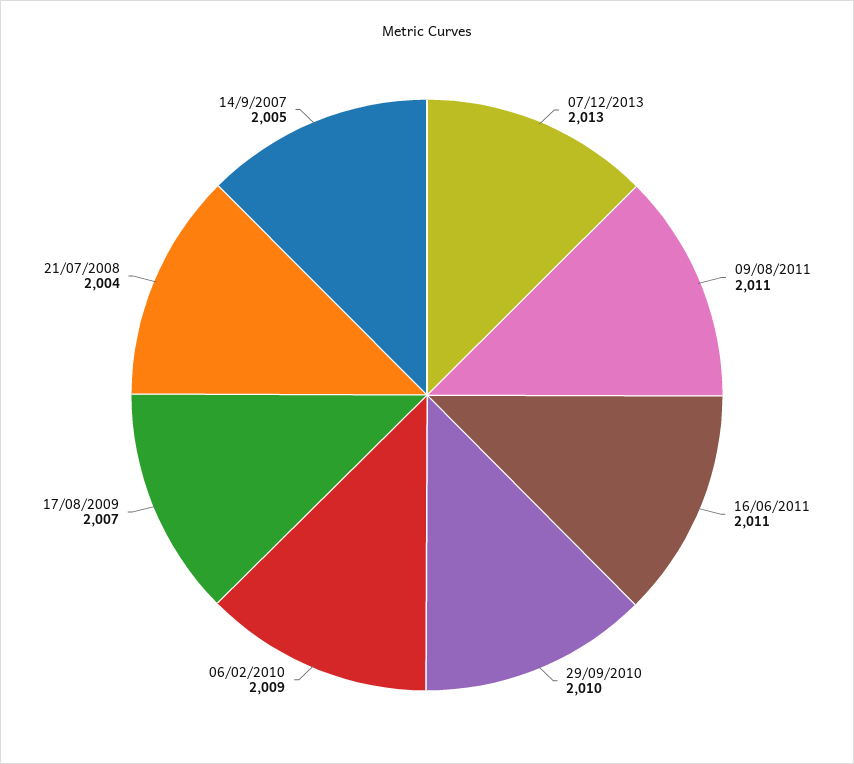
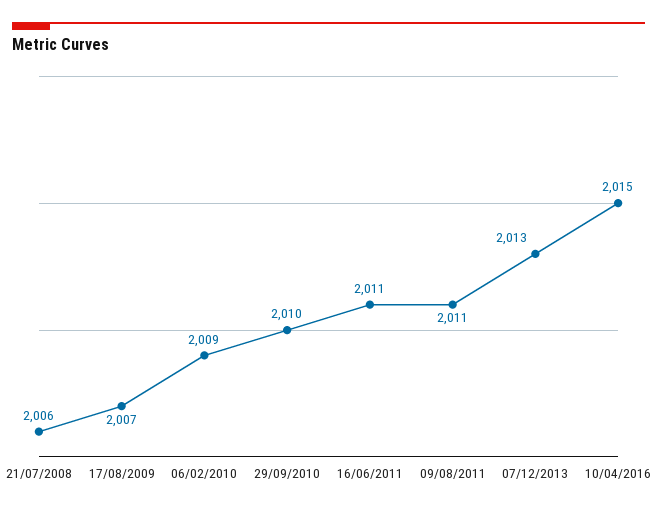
21/07/2008: 2004 -> 2006
14/9/2007: 2005 -> none
10/04/2016: none -> 2015

